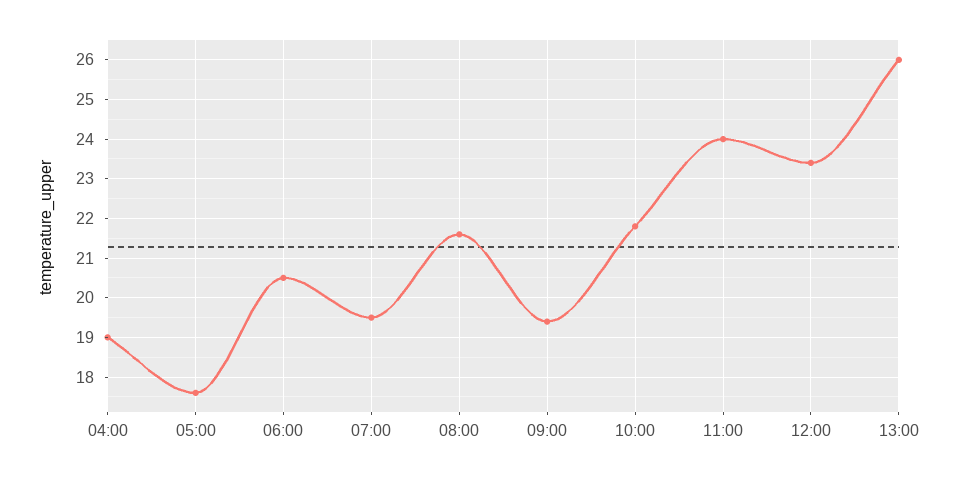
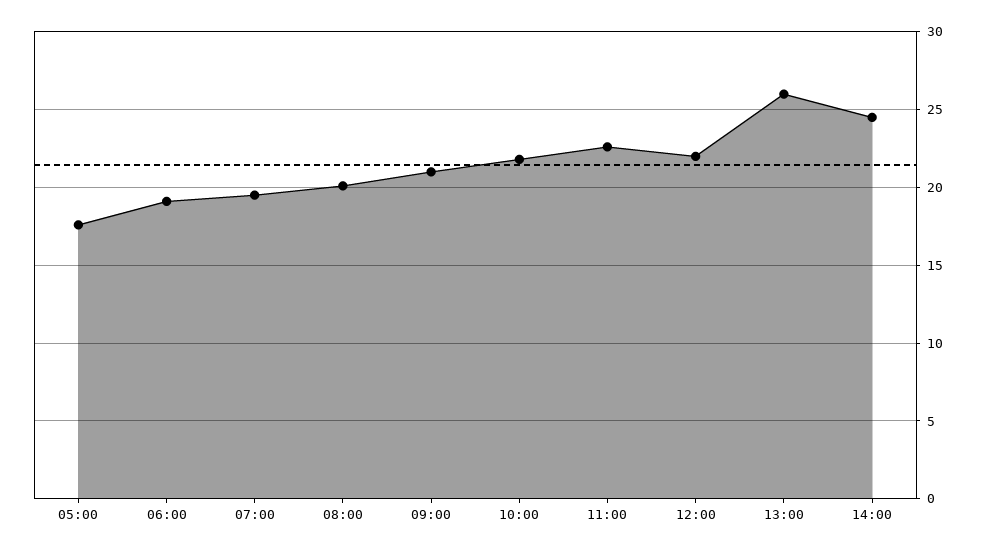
04:00: 19 -> none
06:00: 20.5 -> 19
08:00: 21.5 -> 20
09:00: 19.5 -> 21
11:00: 24 -> 22.5
12:00: 23.5 -> 22
14:00: none -> 24.5

